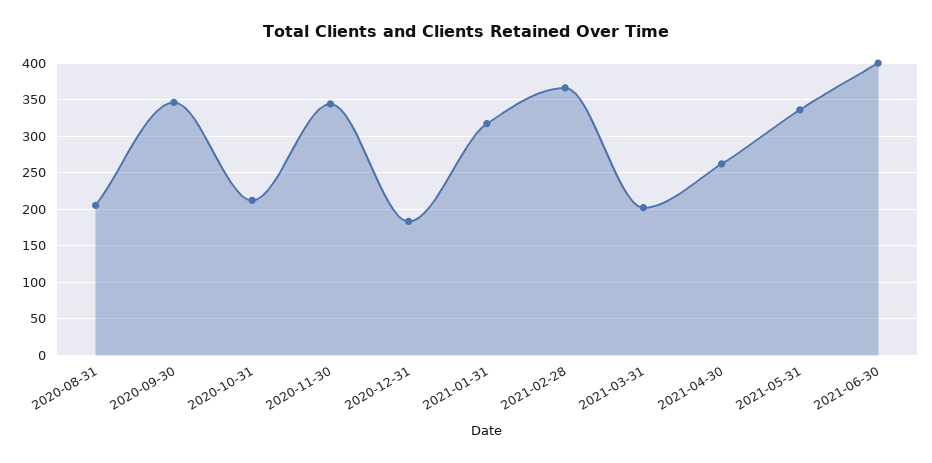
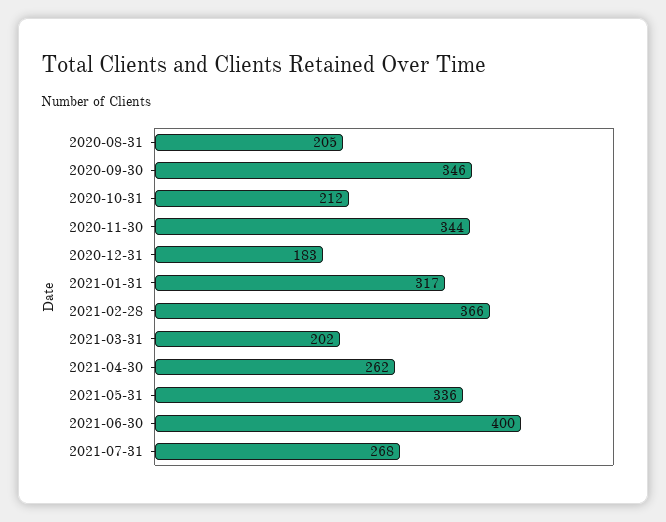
2021-07-31: none -> 268

